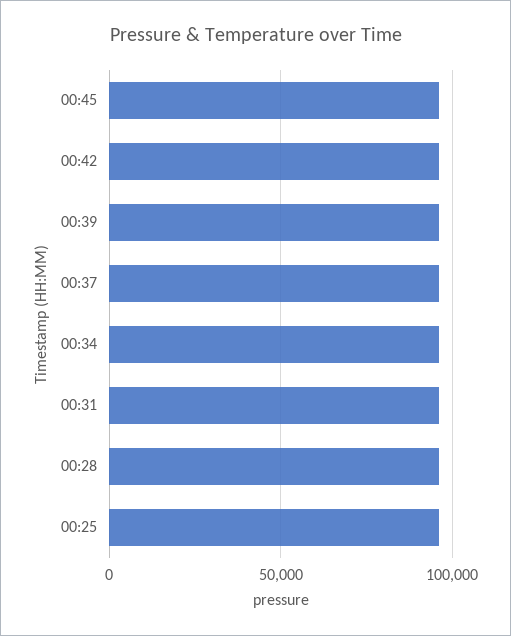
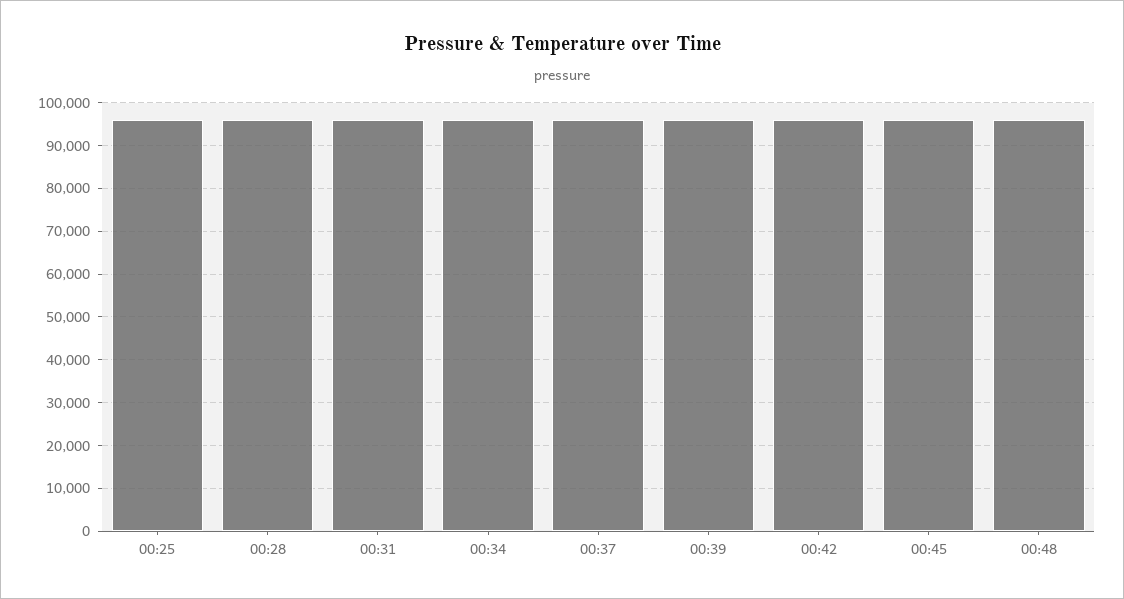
00:48: none -> 96000

